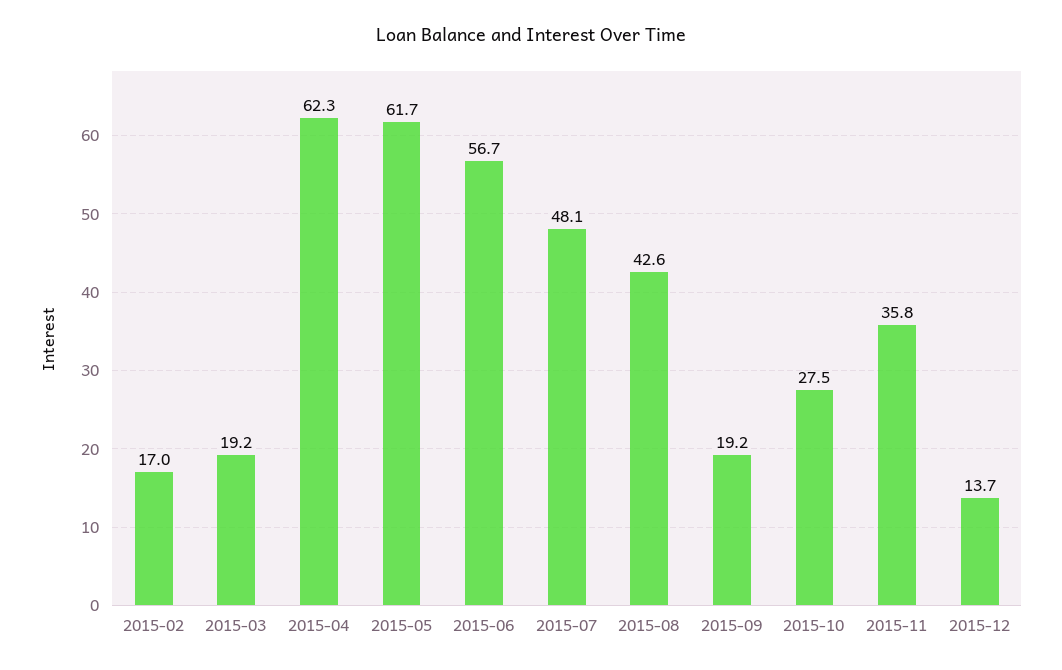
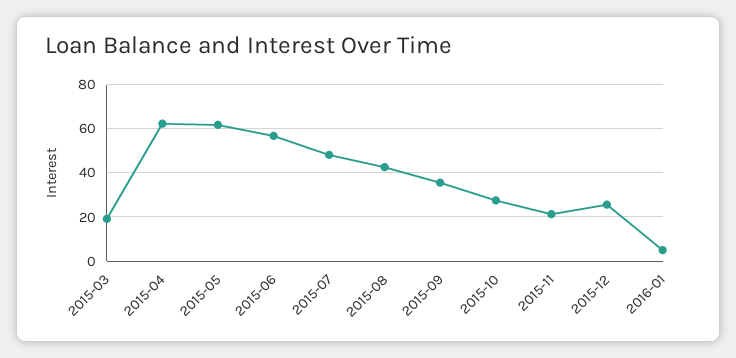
2015-02: 17 -> none
2015-09: 19.2 -> 35
2015-11: 35.8 -> 20
2015-12: 13.7 -> 25
2016-01: none -> 5

